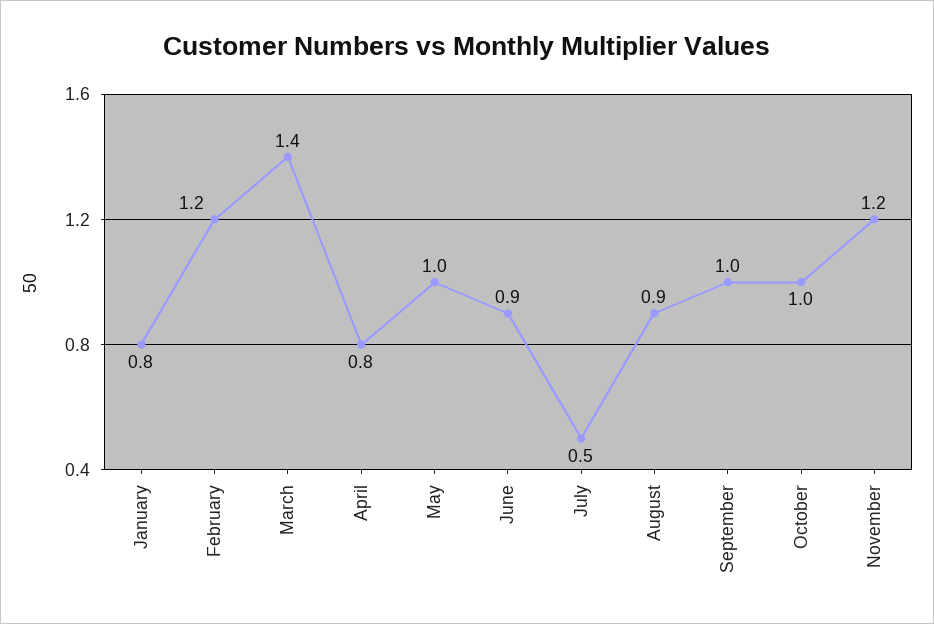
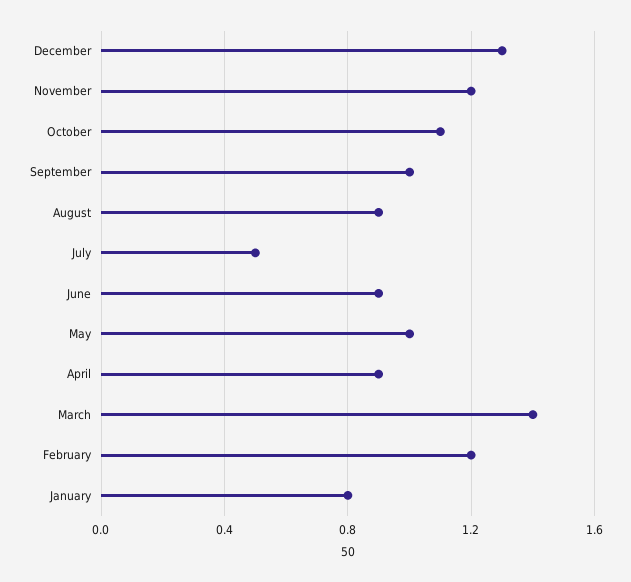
April: 0.8 -> 0.9
October: 1 -> 1.1
December: none -> 1.3

